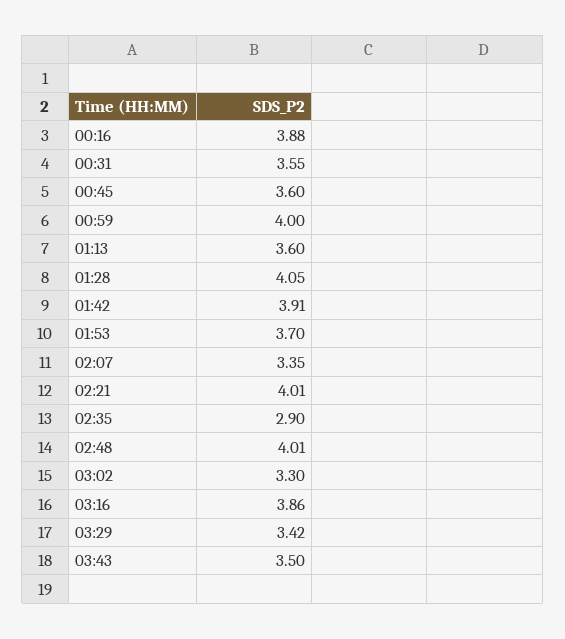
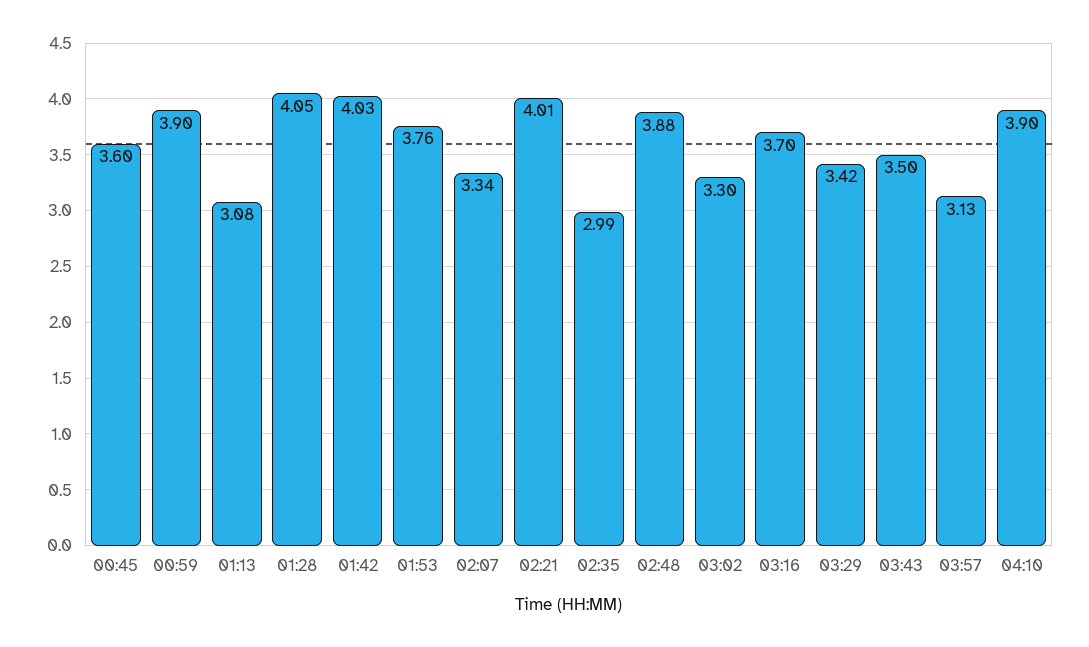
00:16: 3.88 -> none
00:31: 3.55 -> none
00:59: 4 -> 3.9
01:13: 3.6 -> 3.08
01:42: 3.91 -> 4.03
01:53: 3.7 -> 3.76
02:07: 3.35 -> 3.34
02:35: 2.9 -> 2.99
02:48: 4.01 -> 3.88
03:16: 3.86 -> 3.7
03:57: none -> 3.13
04:10: none -> 3.9

